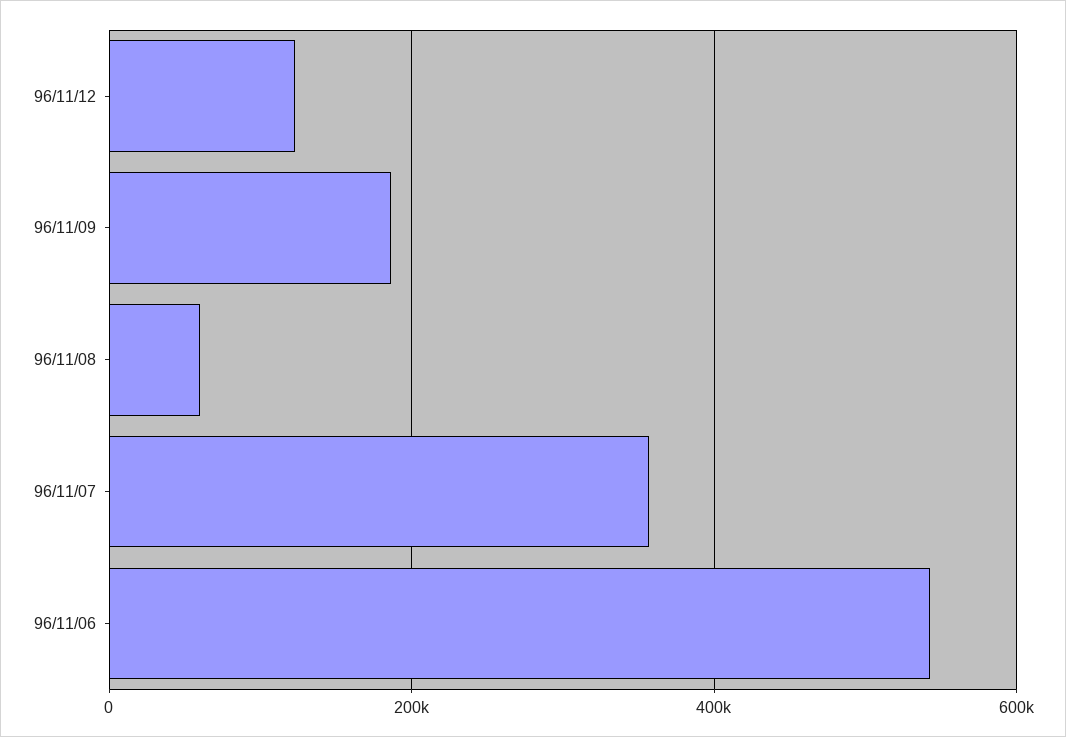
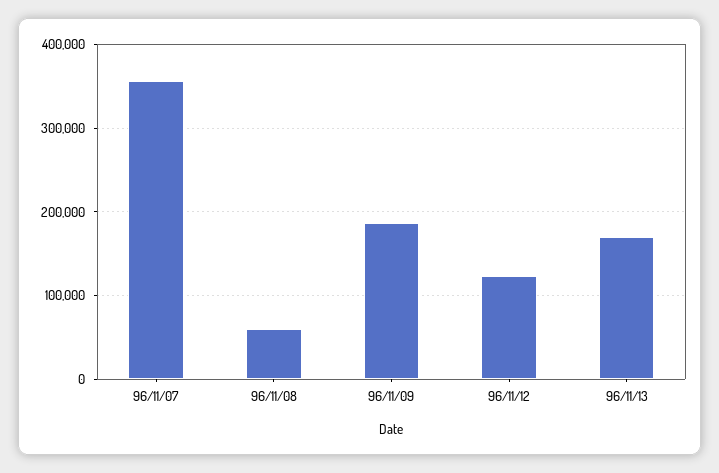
96/11/06: 540000 -> none
96/11/13: none -> 170000

